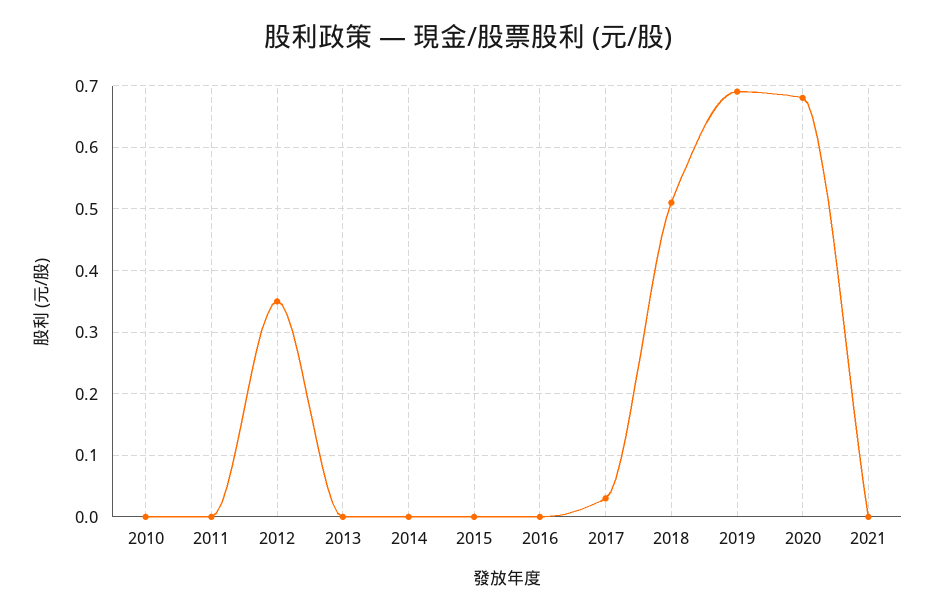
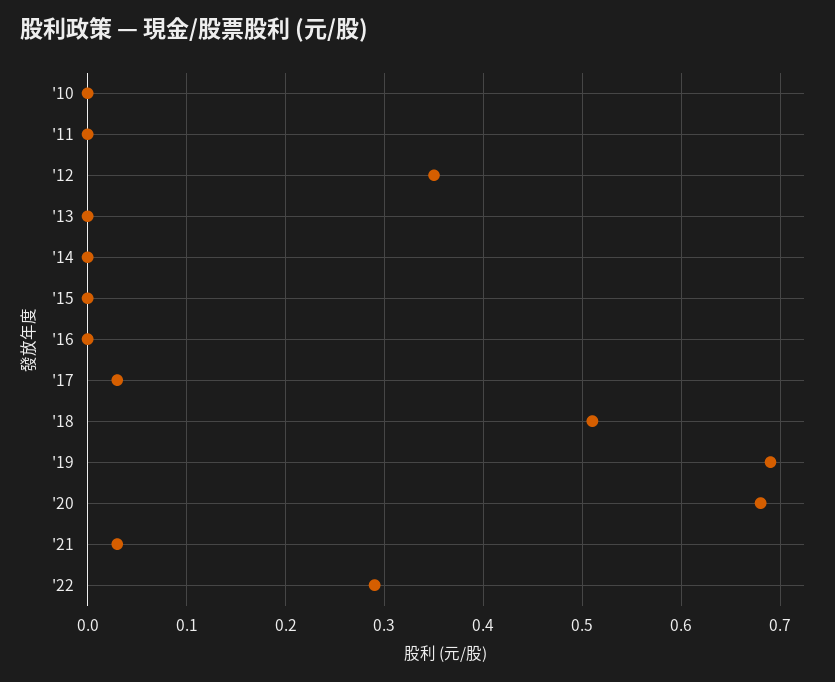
2021: 0 -> 0.03
'22: none -> 0.29

